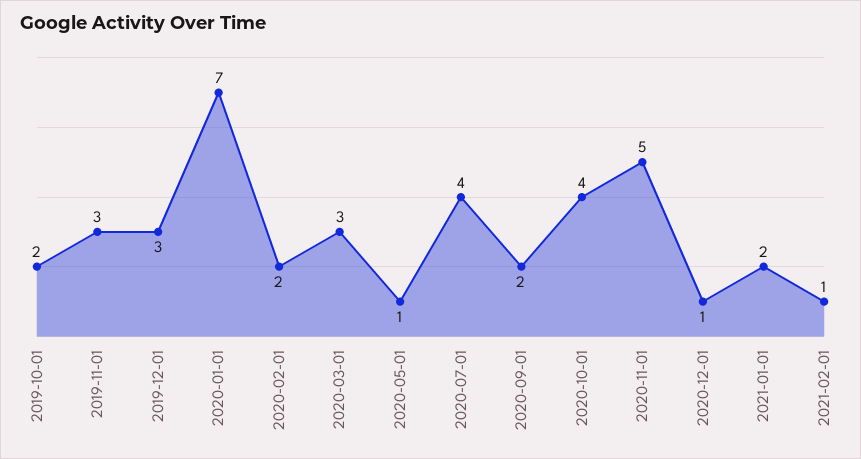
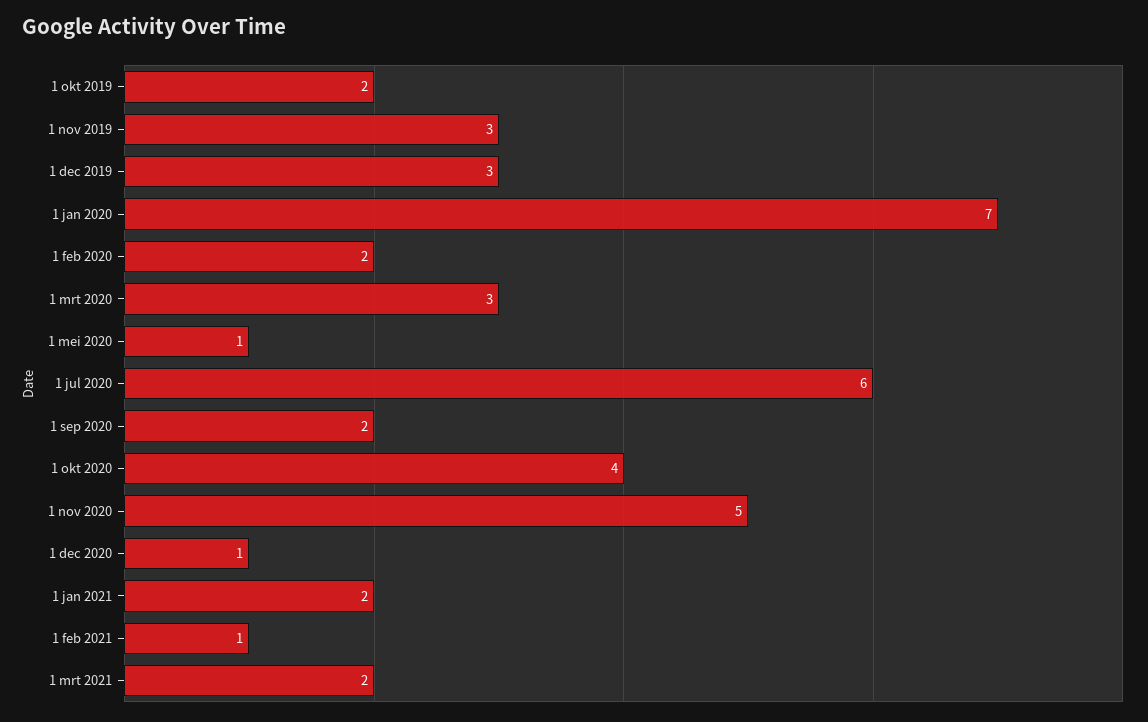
2020-07-01: 4 -> 6
1 mrt 2021: none -> 2

